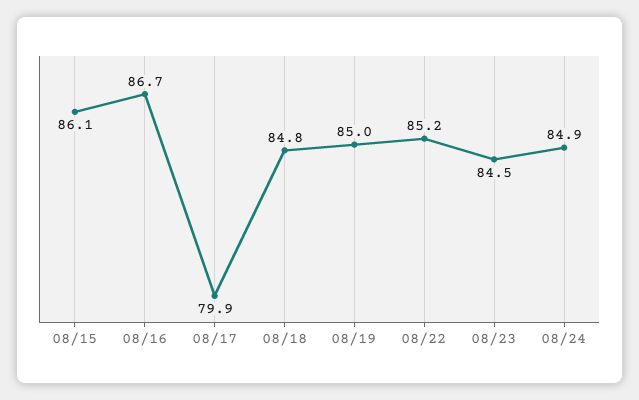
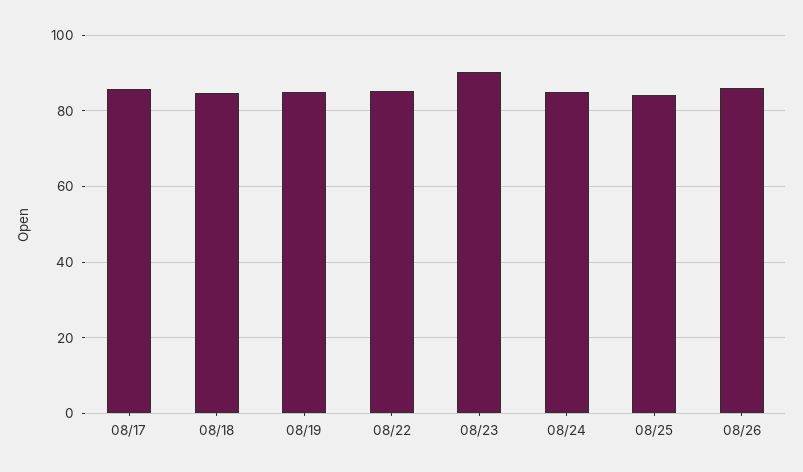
08/15: 86.1 -> none
08/16: 86.7 -> none
08/17: 79.9 -> 86
08/23: 84.5 -> 90
08/25: none -> 84
08/26: none -> 86

